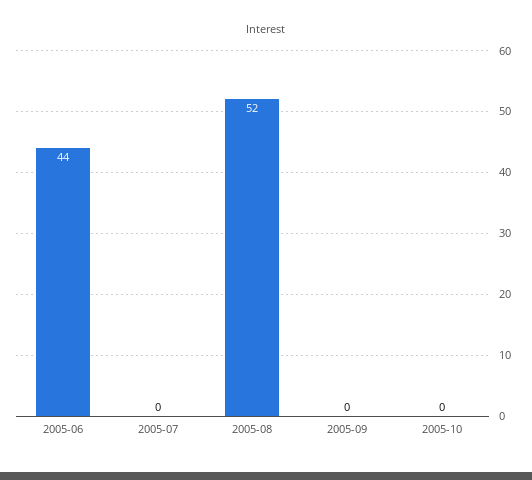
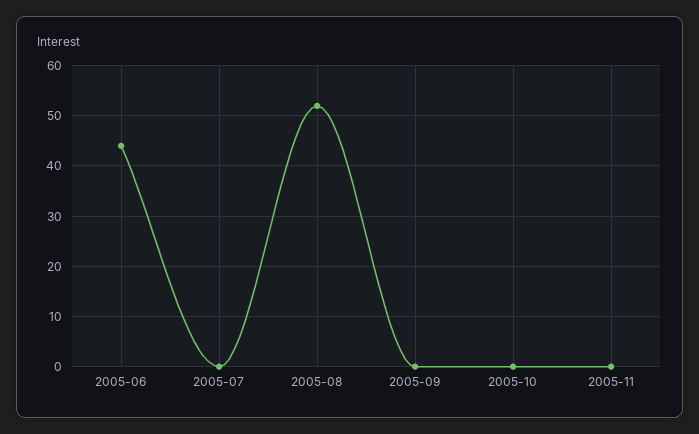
2005-11: none -> 0

